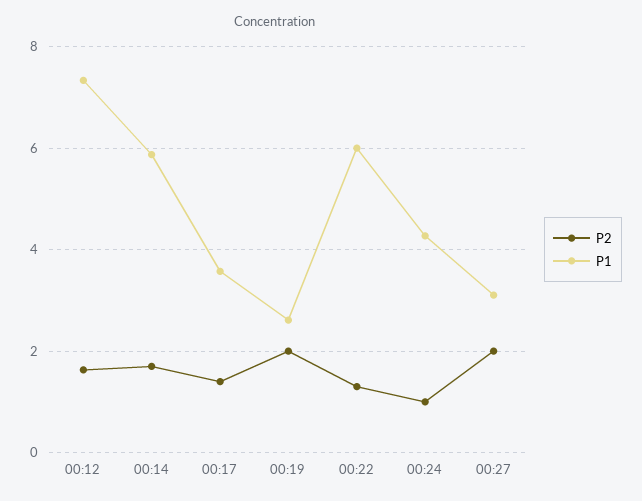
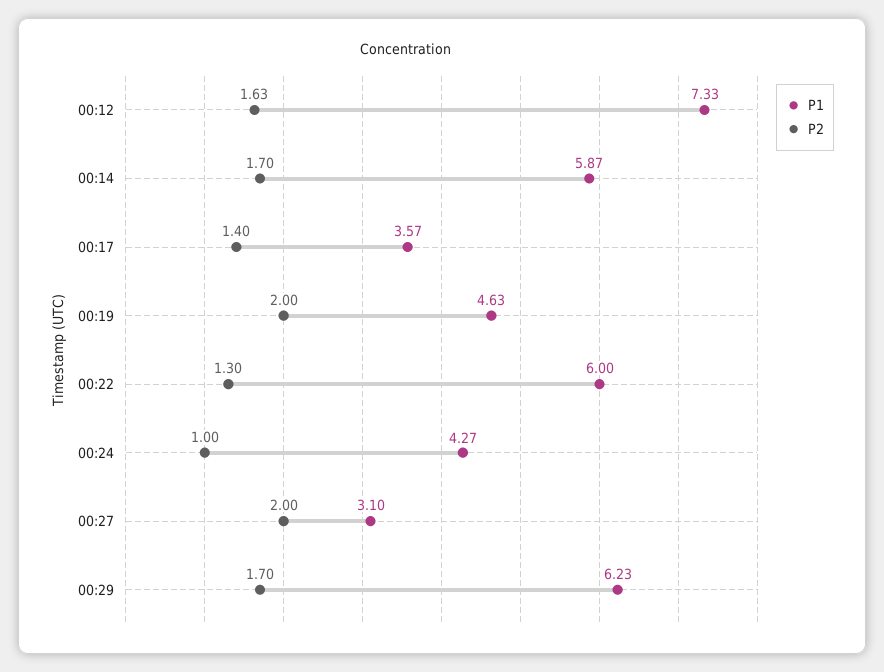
P1, 00:19: 2.6 -> 4.63
P1, 00:29: none -> 6.23
P2, 00:29: none -> 1.7

